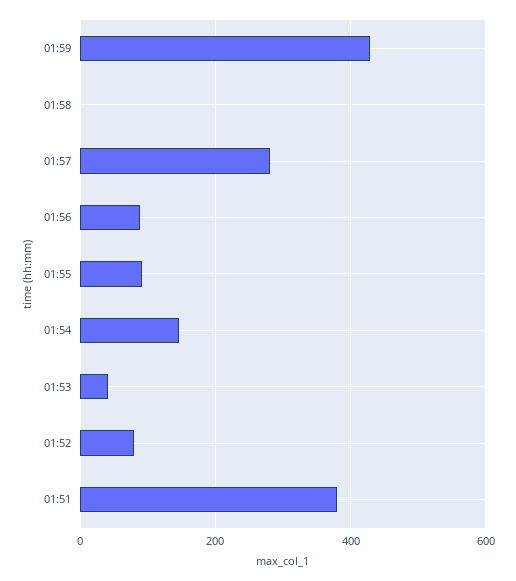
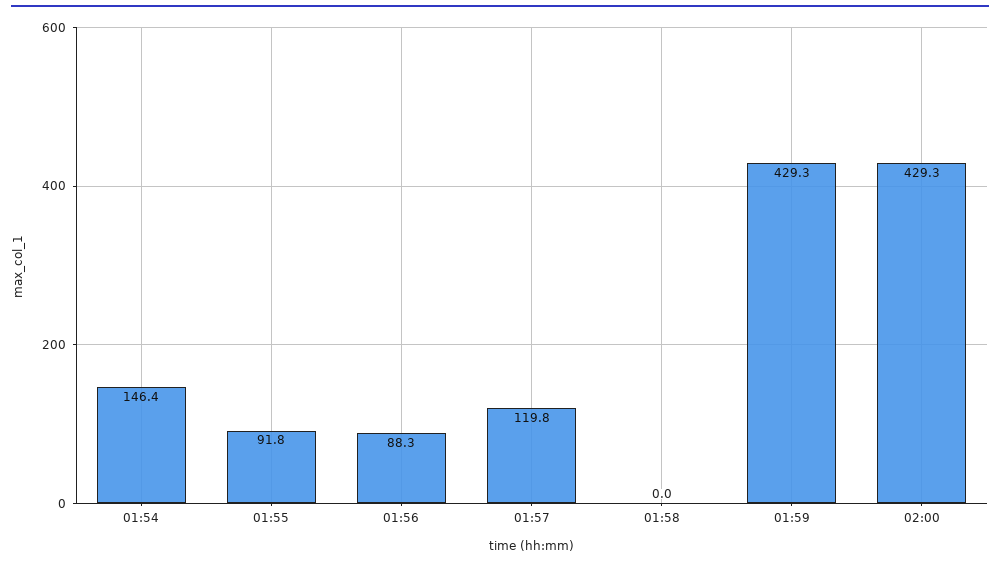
01:57: 280 -> 119.8
01:53: 40 -> none
01:52: 80 -> none
01:51: 380 -> none
02:00: none -> 429.3

